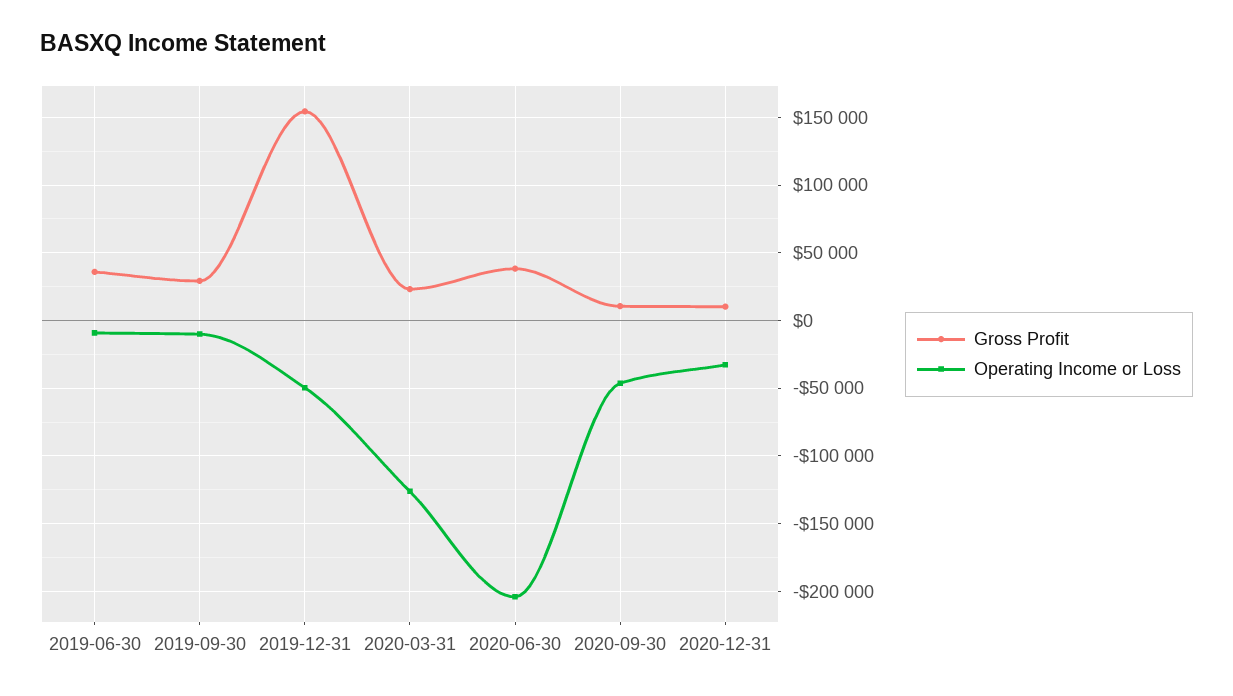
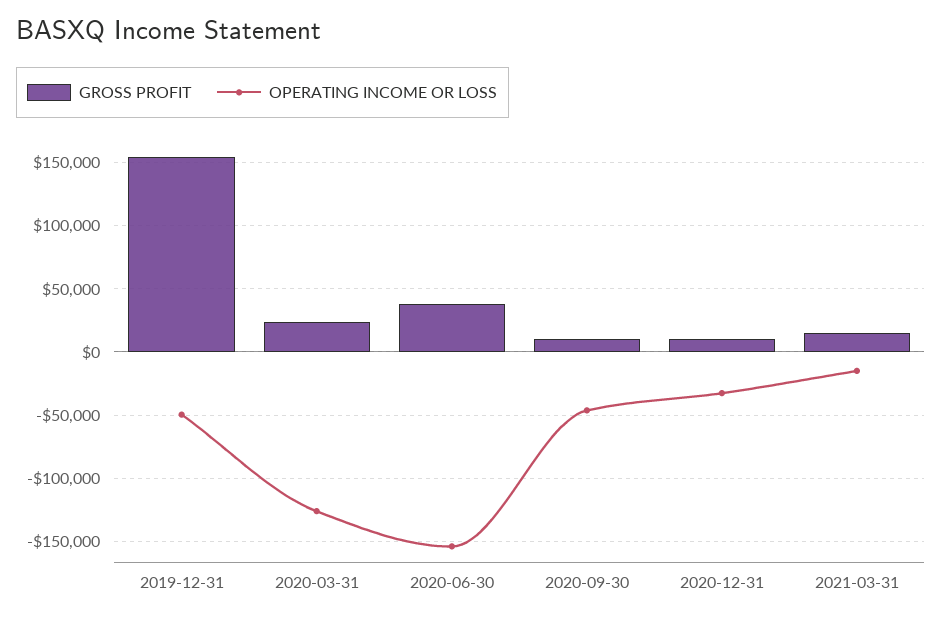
Gross Profit, 2019-06-30: 35000 -> none
Operating Income or Loss, 2019-06-30: -10000 -> none
Gross Profit, 2019-09-30: 30000 -> none
Operating Income or Loss, 2019-09-30: -10000 -> none
Operating Income or Loss, 2020-06-30: -205000 -> -155000
Gross Profit, 2021-03-31: none -> 15000
Operating Income or Loss, 2021-03-31: none -> -15000

